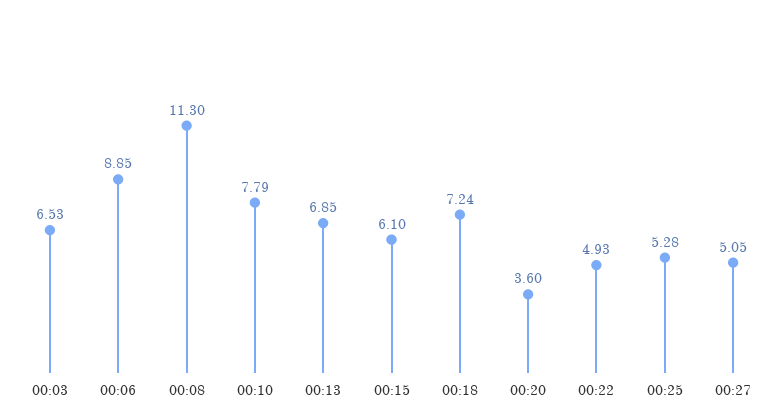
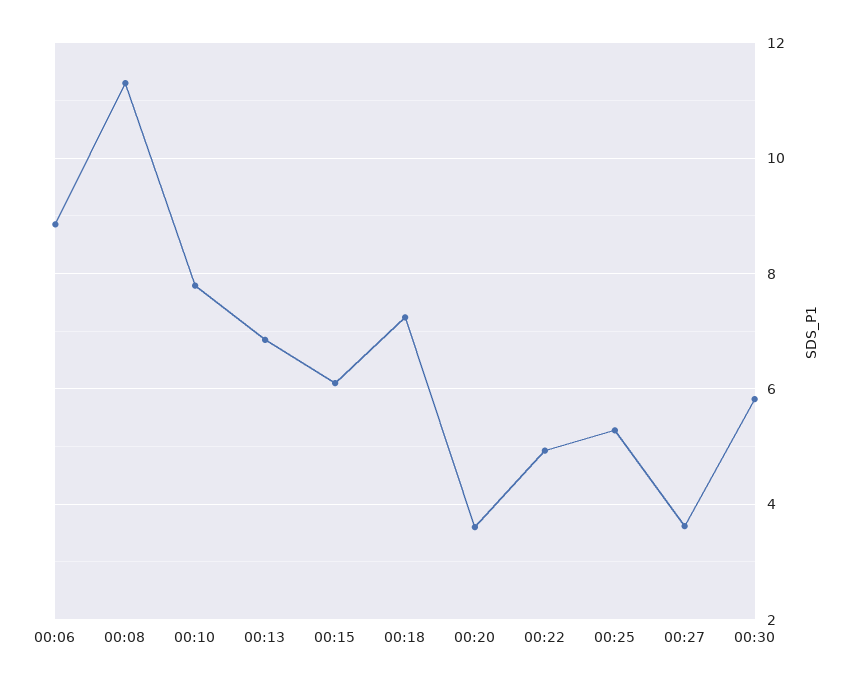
00:03: 6.53 -> none
00:27: 5.05 -> 3.6
00:30: none -> 5.8

